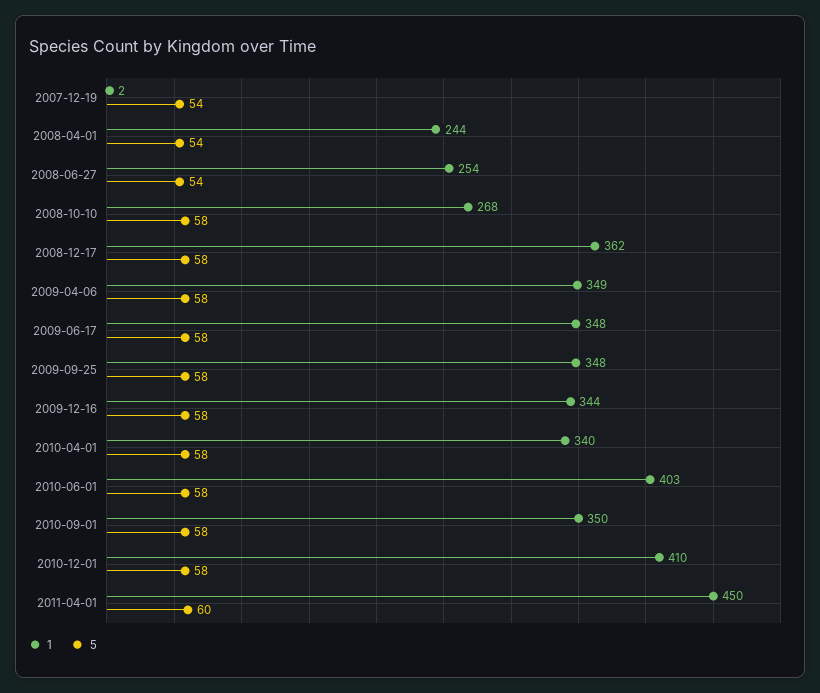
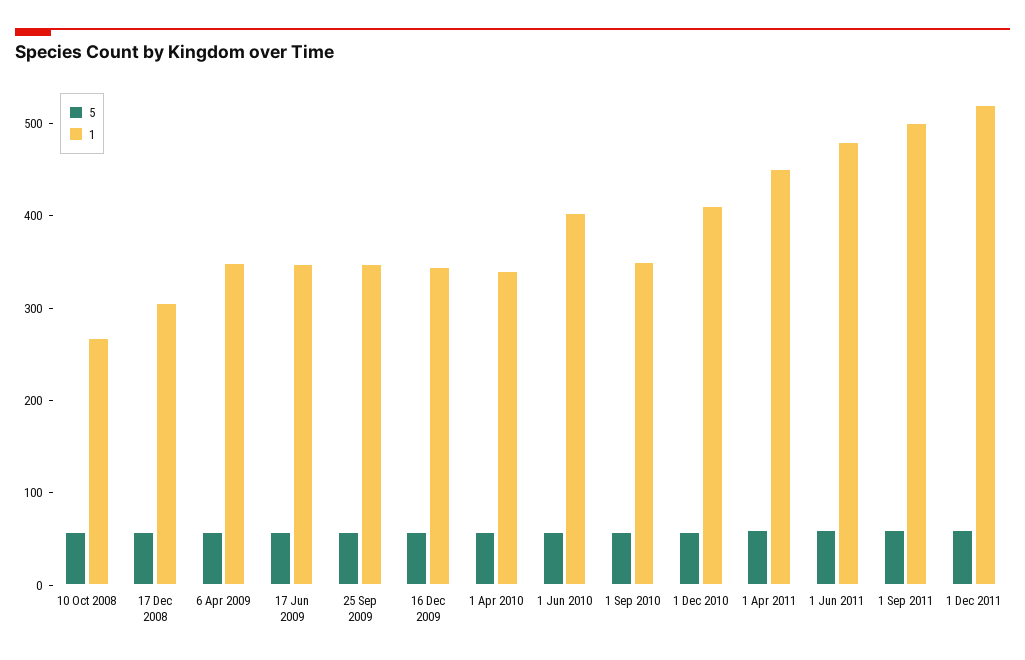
1, 2007-12-19: 2 -> none
5, 2007-12-19: 54 -> none
1, 2008-04-01: 244 -> none
5, 2008-04-01: 54 -> none
1, 2008-06-27: 254 -> none
5, 2008-06-27: 54 -> none
1, 2008-12-17: 362 -> 300
5, 1 Jun 2011: none -> 60
1, 1 Jun 2011: none -> 480
5, 1 Sep 2011: none -> 60
1, 1 Sep 2011: none -> 500
5, 1 Dec 2011: none -> 60
1, 1 Dec 2011: none -> 520

